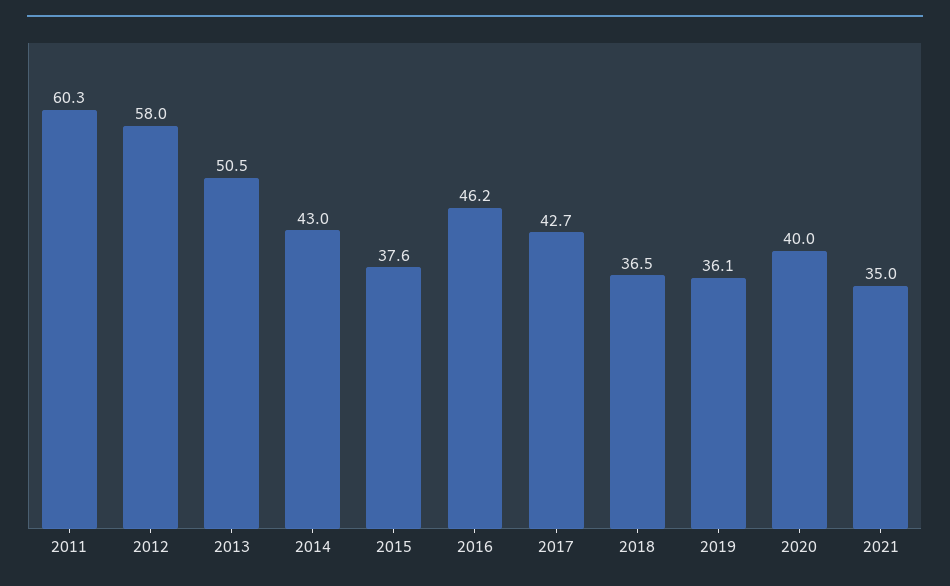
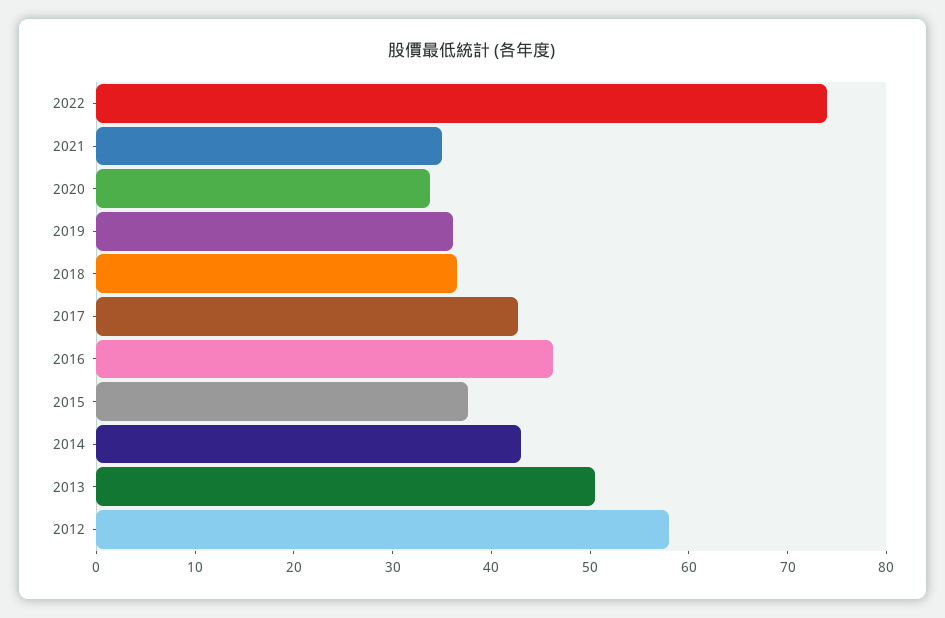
2011: 60.3 -> none
2020: 40 -> 34
2022: none -> 74

